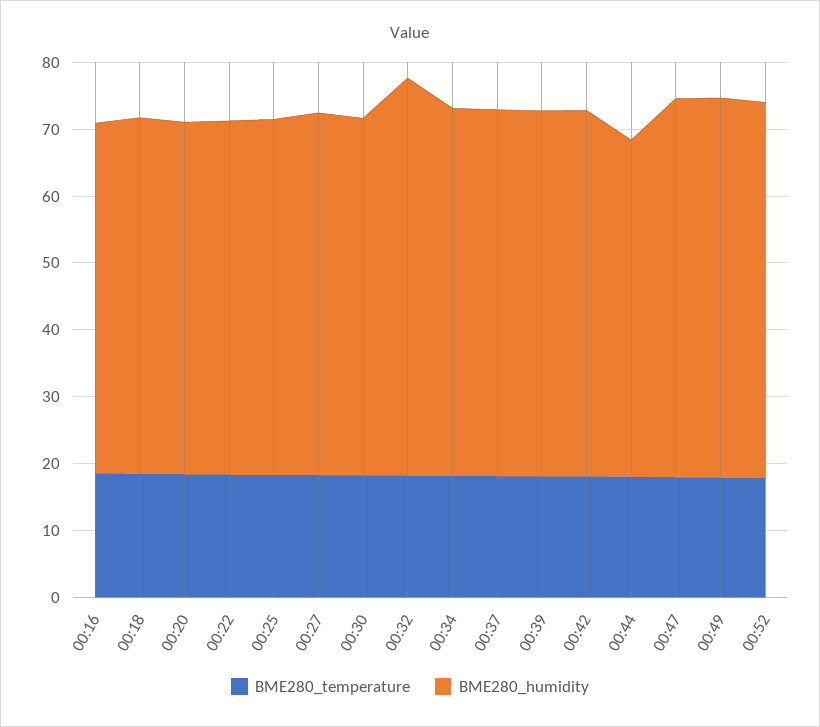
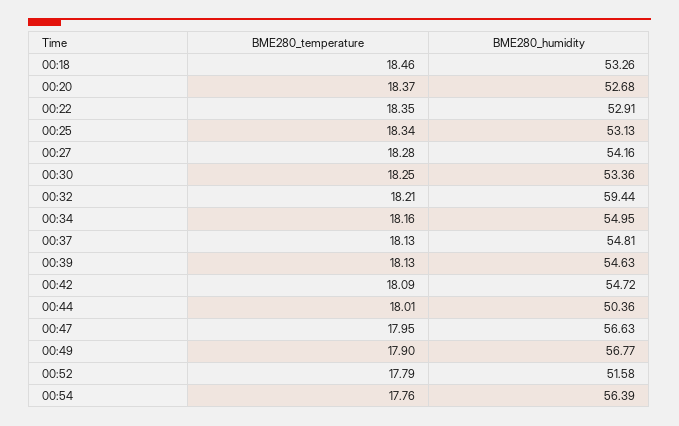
BME280_temperature, 00:16: 18 -> none
BME280_humidity, 00:16: 52 -> none
BME280_humidity, 00:52: 56 -> 51.58
BME280_temperature, 00:54: none -> 17.76
BME280_humidity, 00:54: none -> 56.39

